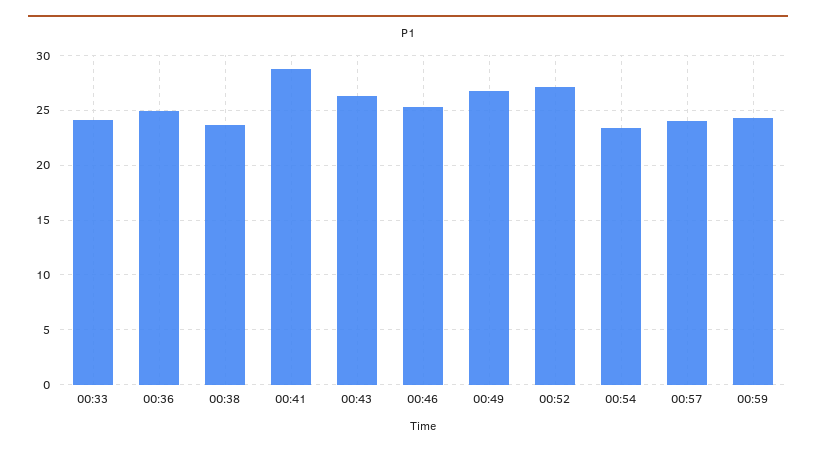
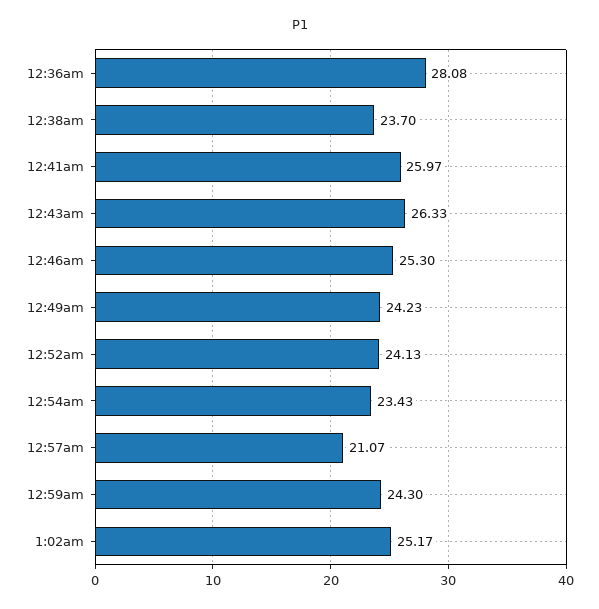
00:33: 24 -> none
00:36: 25 -> 28.08
00:41: 29 -> 25.97
00:49: 27 -> 24.23
00:52: 27 -> 24.13
00:57: 24 -> 21.07
1:02am: none -> 25.17

